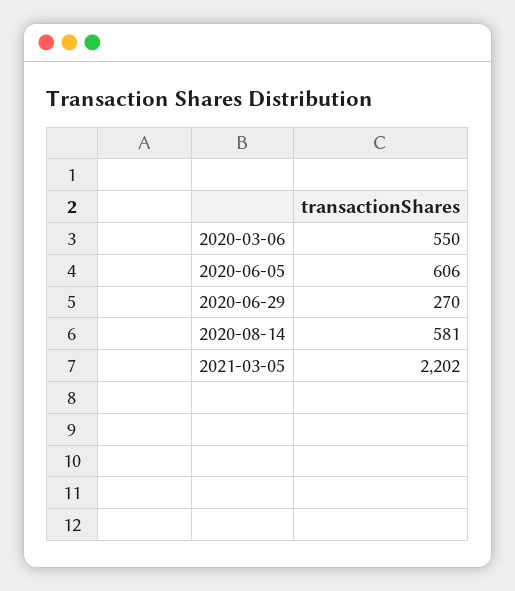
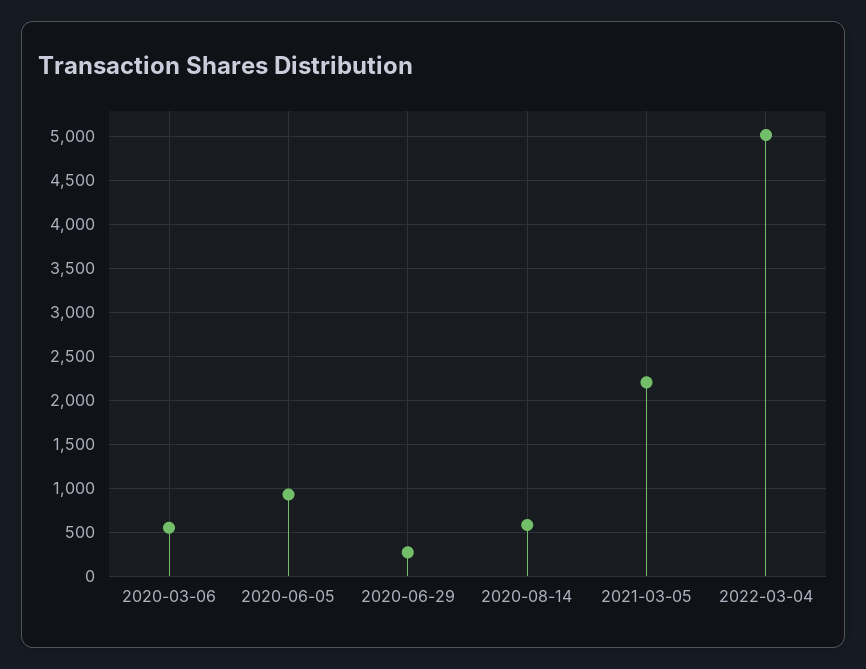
2020-06-05: 606 -> 900
2022-03-04: none -> 5000

